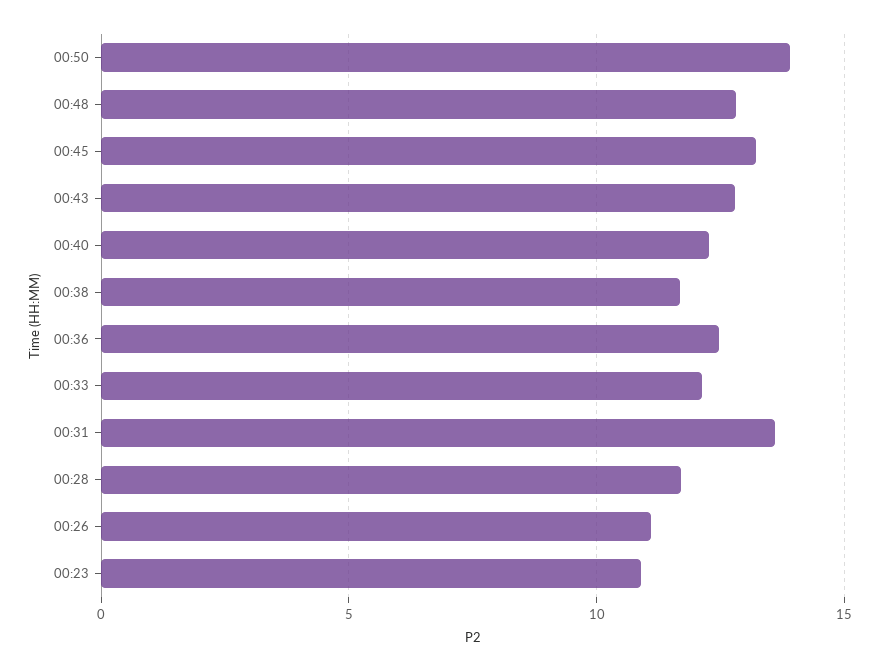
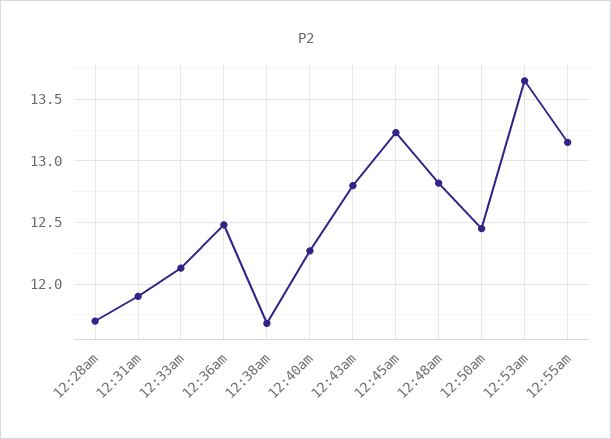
00:50: 14 -> 12.45
00:31: 13.5 -> 11.9
00:26: 11 -> none
00:23: 11 -> none
12:53am: none -> 13.65
12:55am: none -> 13.15

